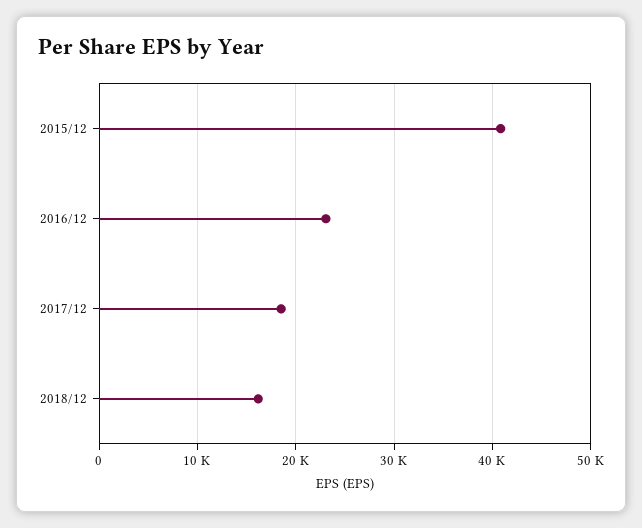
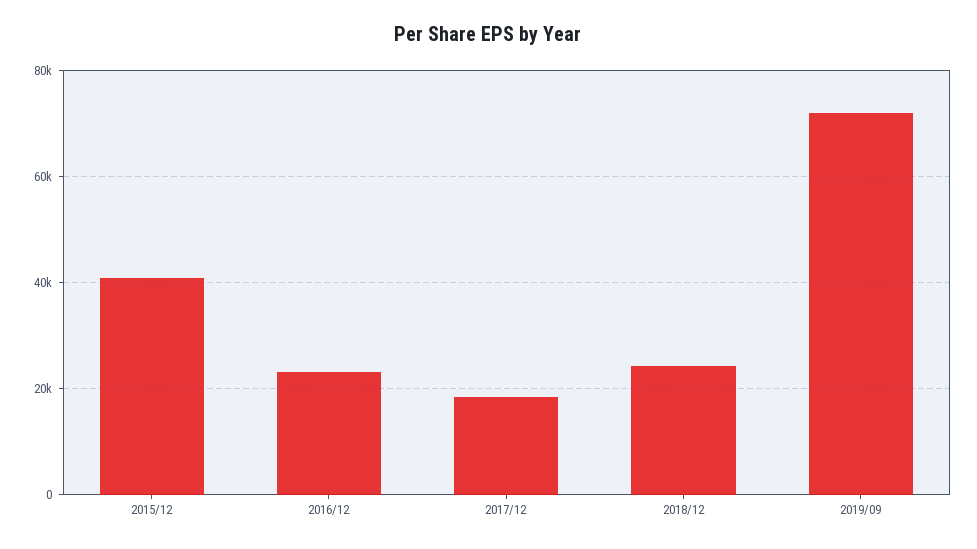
2018/12: 16000 -> 24000
2019/09: none -> 72000

